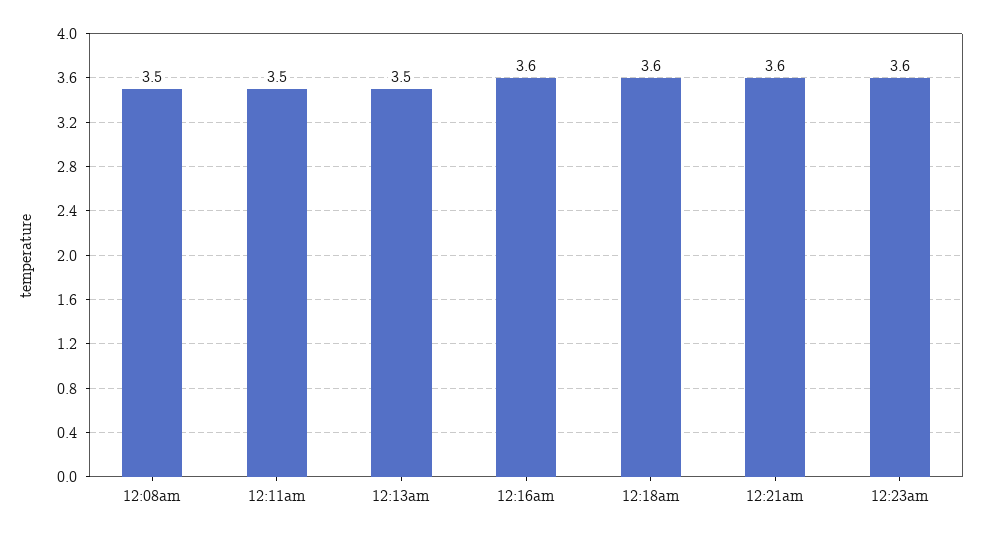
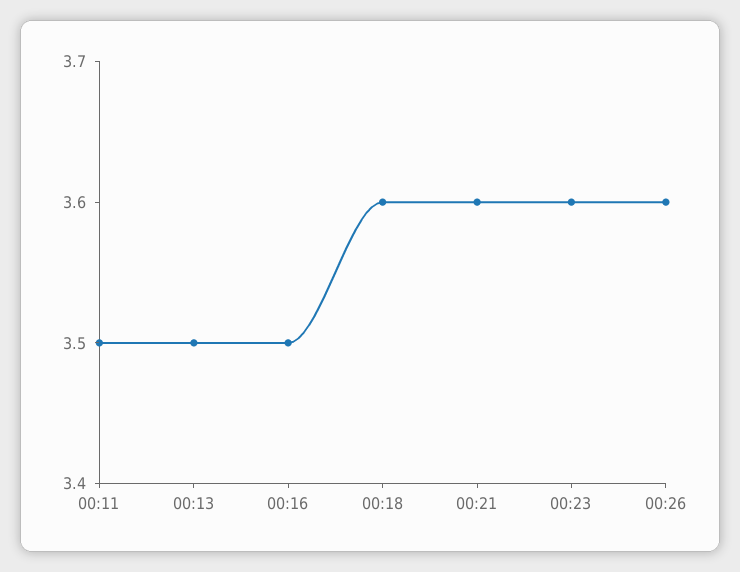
12:08am: 3.5 -> none
12:16am: 3.6 -> 3.5
00:26: none -> 3.6

